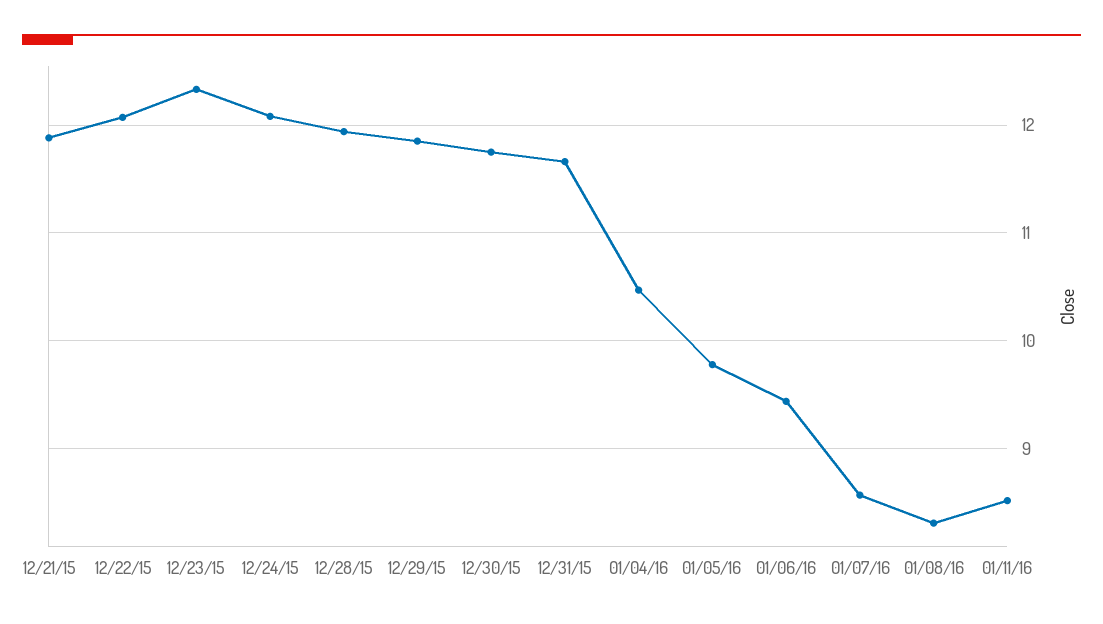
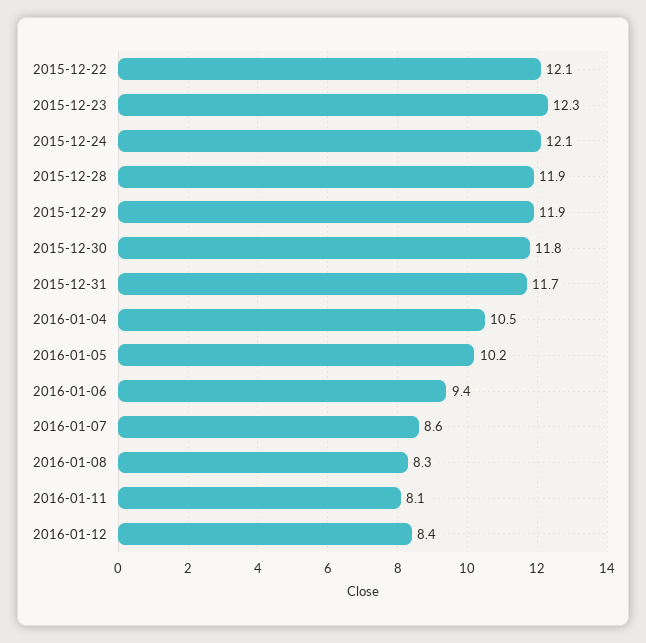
12/21/15: 11.9 -> none
01/05/16: 9.8 -> 10.2
01/11/16: 8.5 -> 8.1
2016-01-12: none -> 8.4

